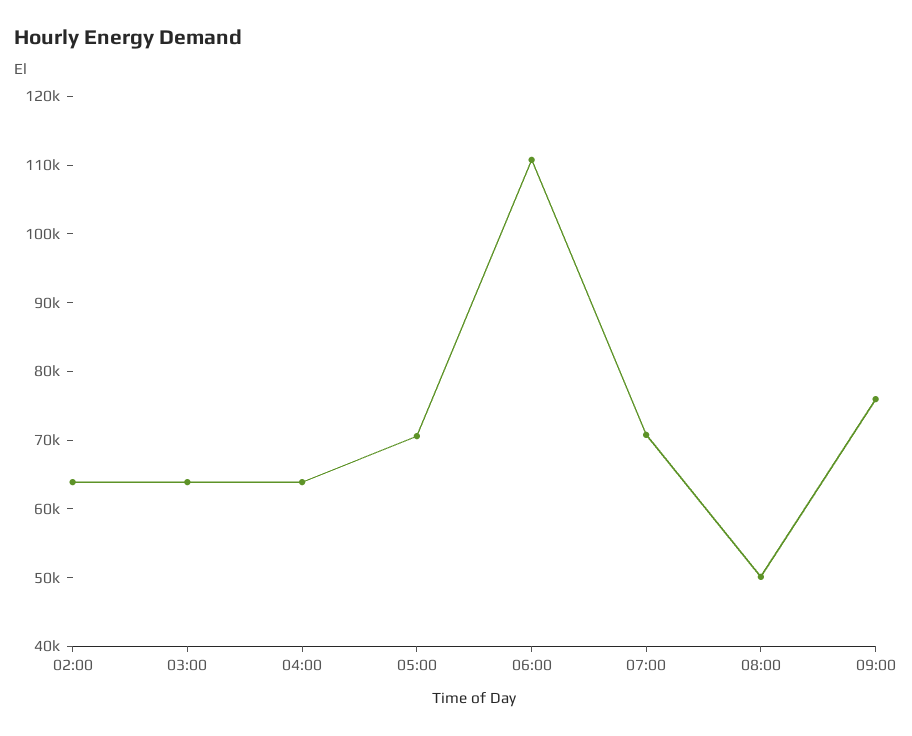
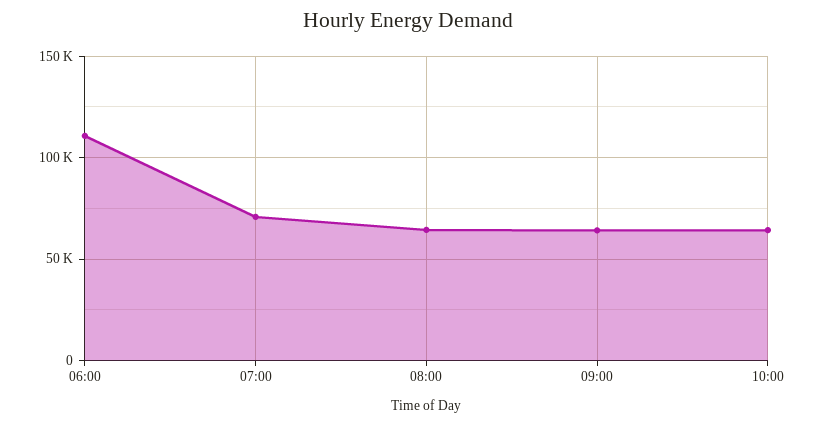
02:00: 64000 -> none
03:00: 64000 -> none
04:00: 64000 -> none
05:00: 70000 -> none
08:00: 50000 -> 65000
09:00: 76000 -> 65000
10:00: none -> 65000

